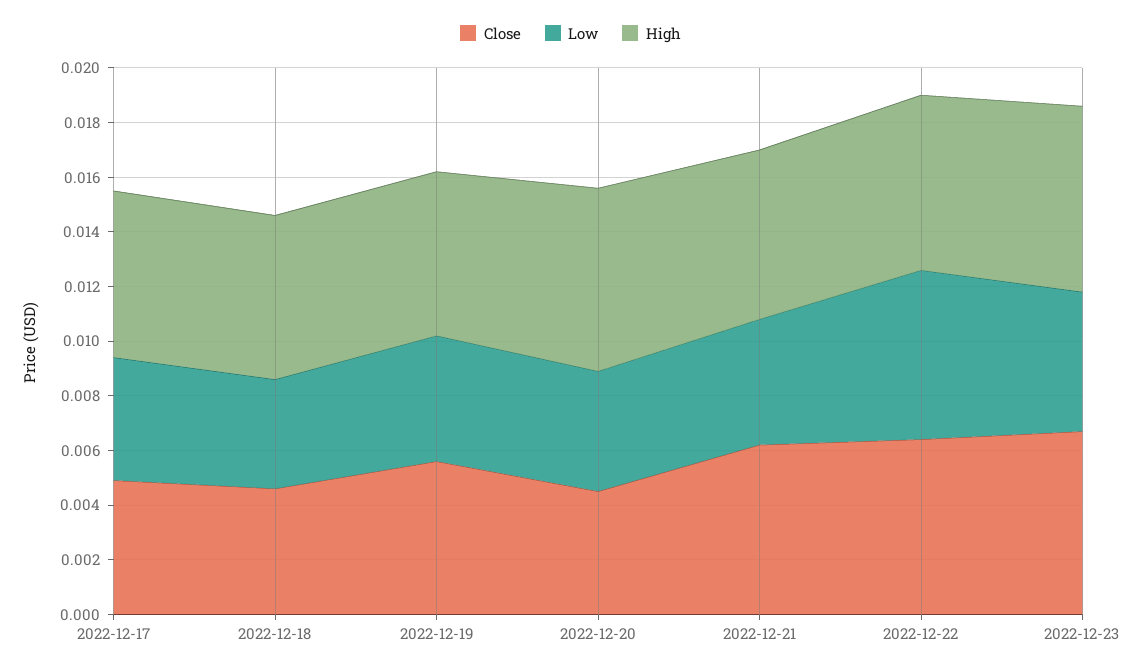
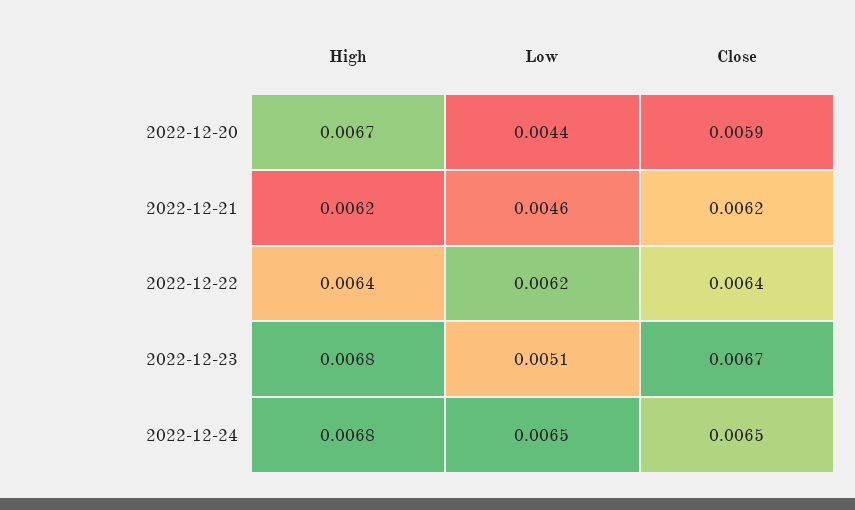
Close, 2022-12-17: 0.005 -> none
Low, 2022-12-17: 0.0045 -> none
High, 2022-12-17: 0.006 -> none
Close, 2022-12-18: 0.0045 -> none
Low, 2022-12-18: 0.004 -> none
High, 2022-12-18: 0.006 -> none
Close, 2022-12-19: 0.0055 -> none
Low, 2022-12-19: 0.0045 -> none
High, 2022-12-19: 0.006 -> none
Close, 2022-12-20: 0.0045 -> 0.0059
High, 2022-12-24: none -> 0.0068
Low, 2022-12-24: none -> 0.0065
Close, 2022-12-24: none -> 0.0065

